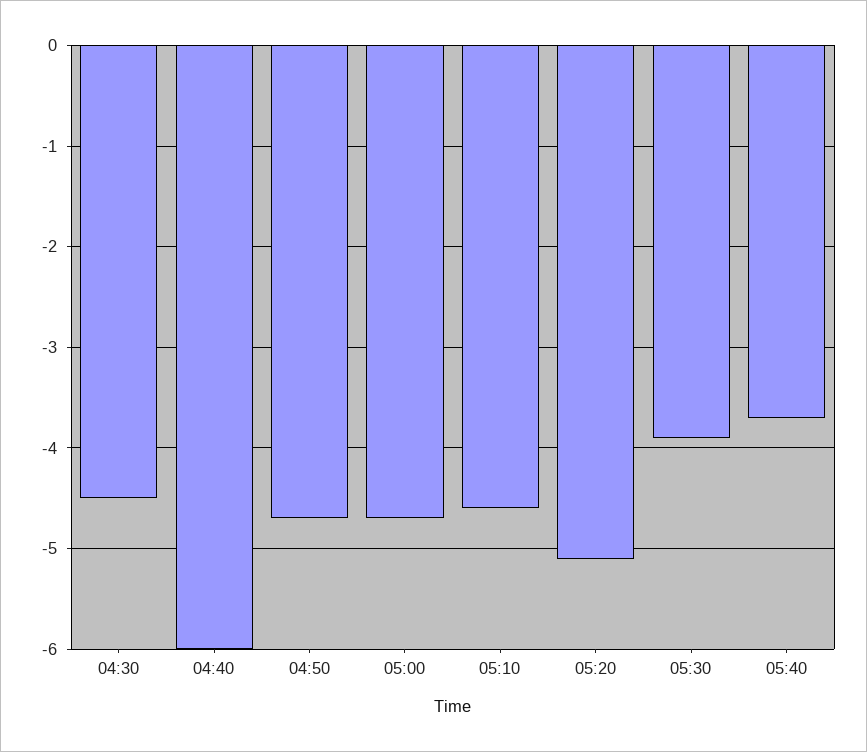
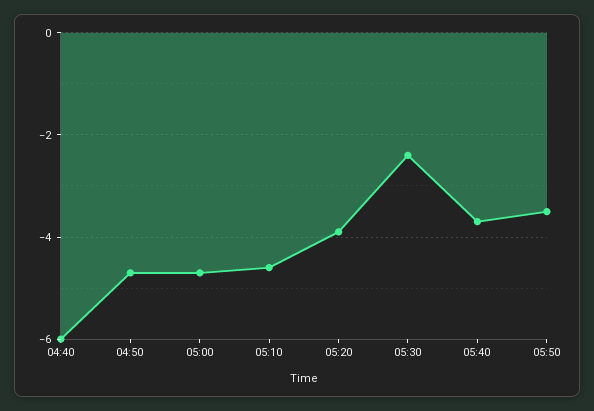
04:30: -4.5 -> none
05:20: -5.1 -> -4
05:30: -3.9 -> -2.5
05:50: none -> -3.5

